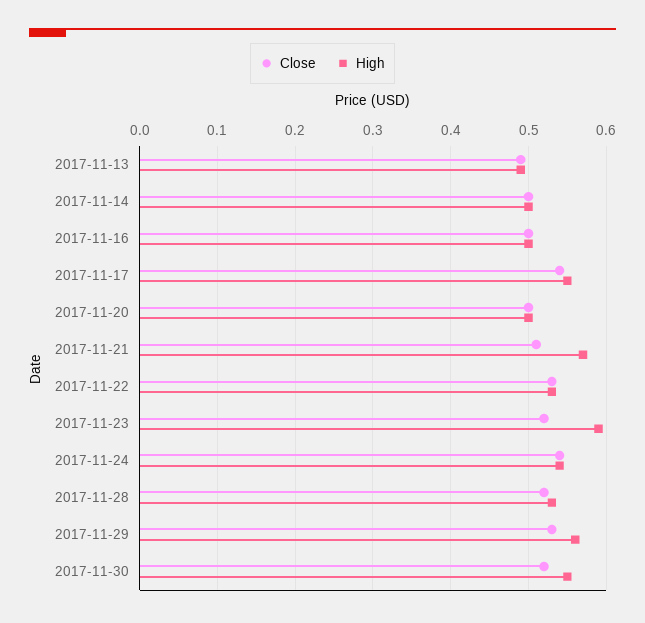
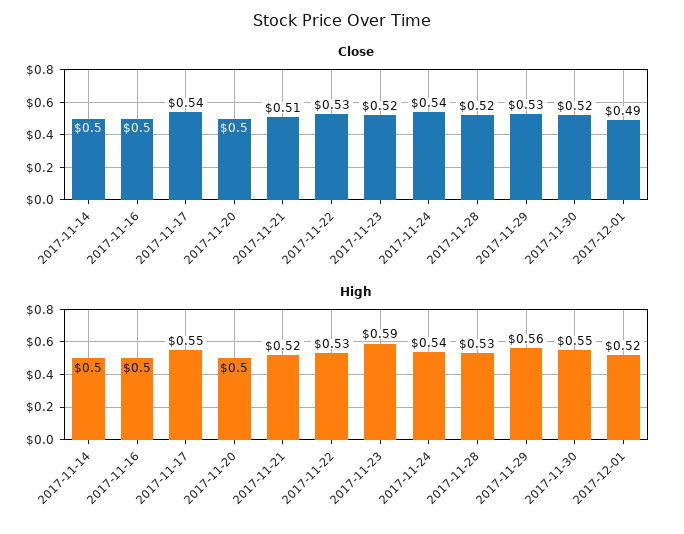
Close, 2017-11-13: 0.49 -> none
High, 2017-11-13: 0.49 -> none
High, 2017-11-21: 0.57 -> 0.52
Close, 2017-12-01: none -> 0.49
High, 2017-12-01: none -> 0.52

